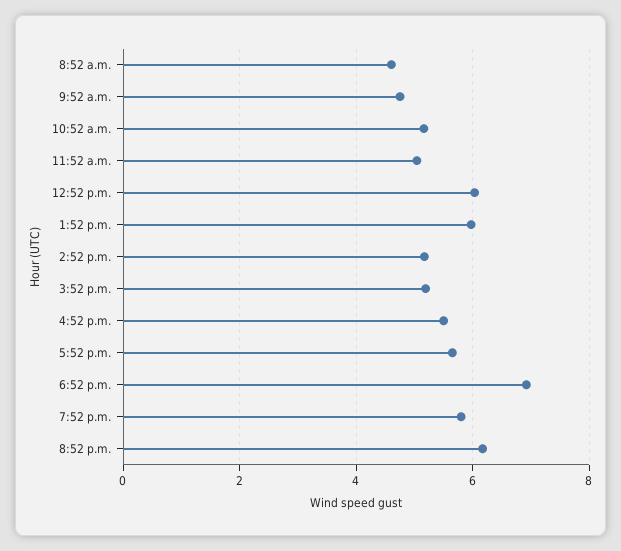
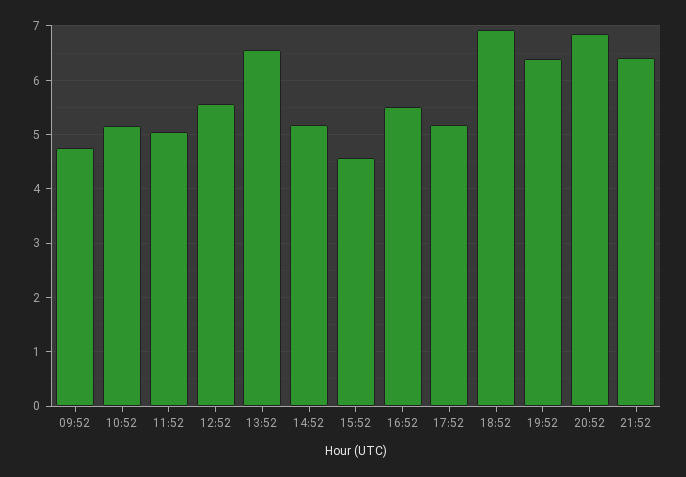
8:52 a.m.: 4.6 -> none
12:52 p.m.: 6 -> 5.6
1:52 p.m.: 6 -> 6.6
3:52 p.m.: 5.2 -> 4.6
5:52 p.m.: 5.6 -> 5.2
7:52 p.m.: 5.8 -> 6.4
8:52 p.m.: 6.2 -> 6.8
21:52: none -> 6.4

